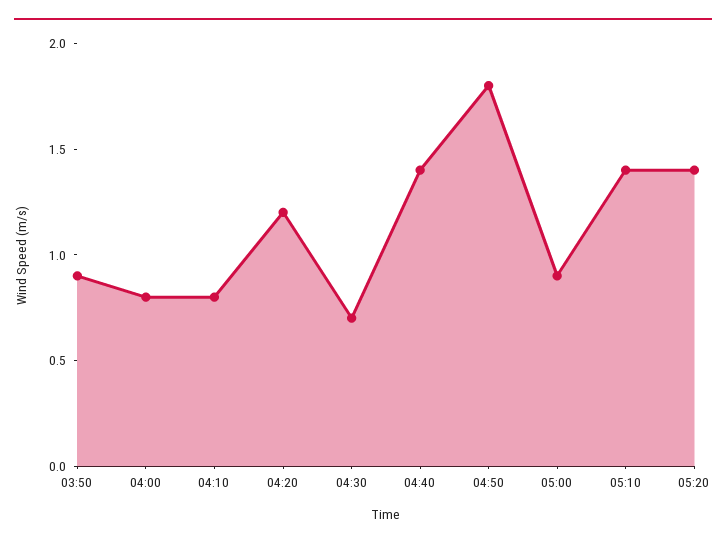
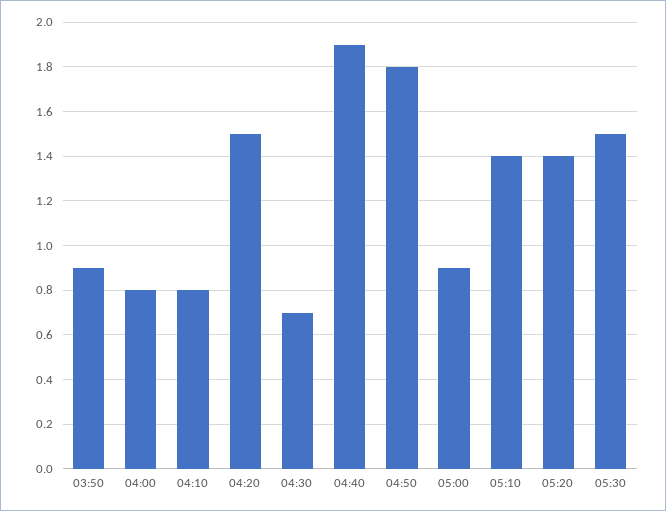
04:20: 1.2 -> 1.5
04:40: 1.4 -> 1.9
05:30: none -> 1.5

